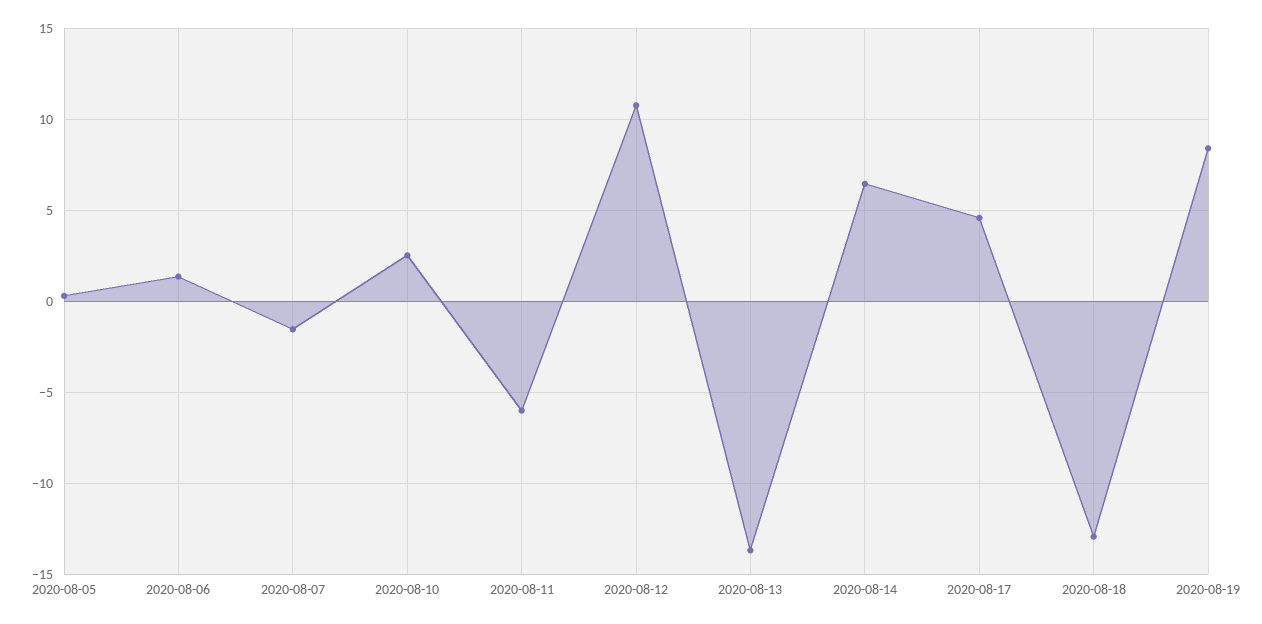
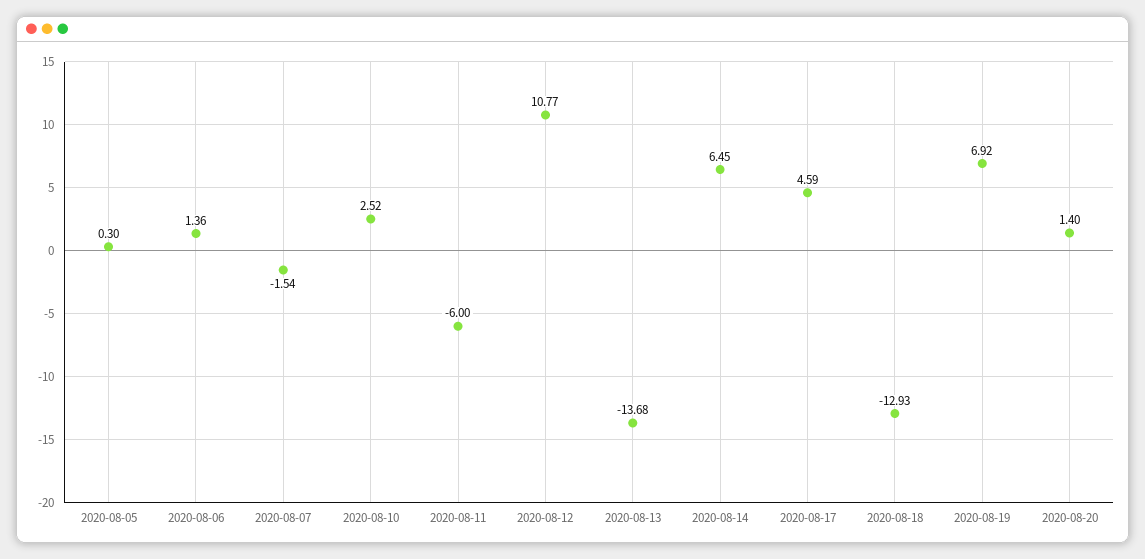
2020-08-19: 8.5 -> 6.92
2020-08-20: none -> 1.4

